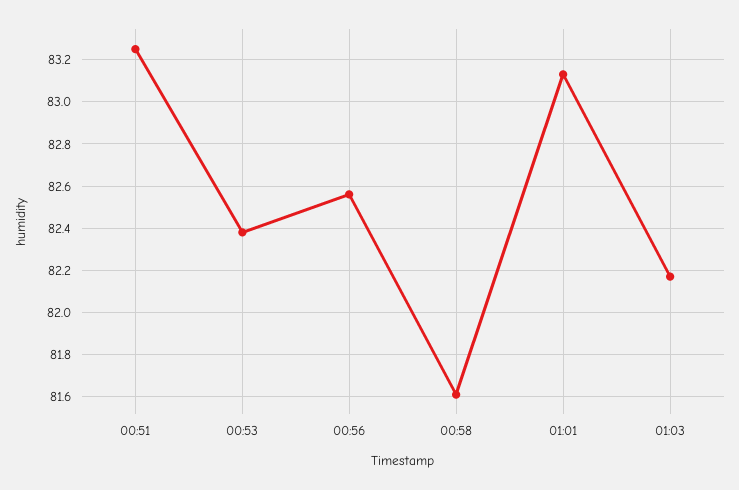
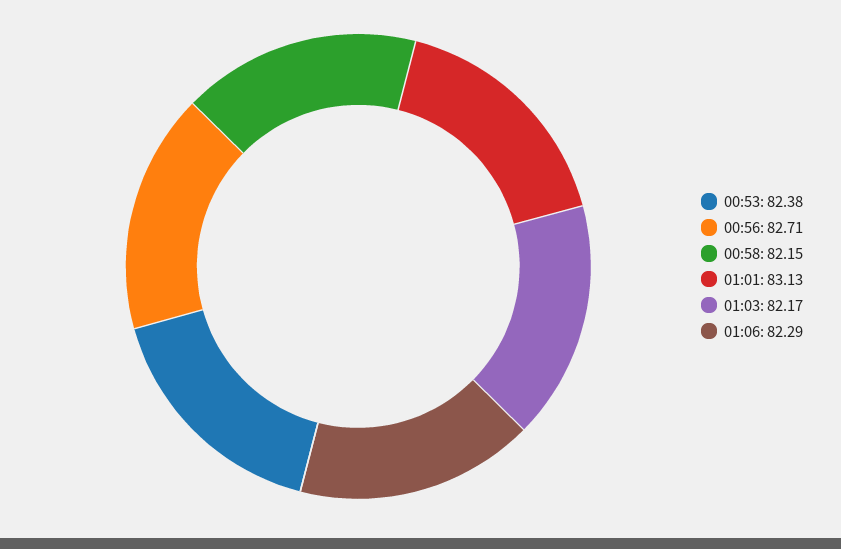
00:51: 83.25 -> none
00:56: 82.55 -> 82.71
00:58: 81.6 -> 82.15
01:06: none -> 82.29

